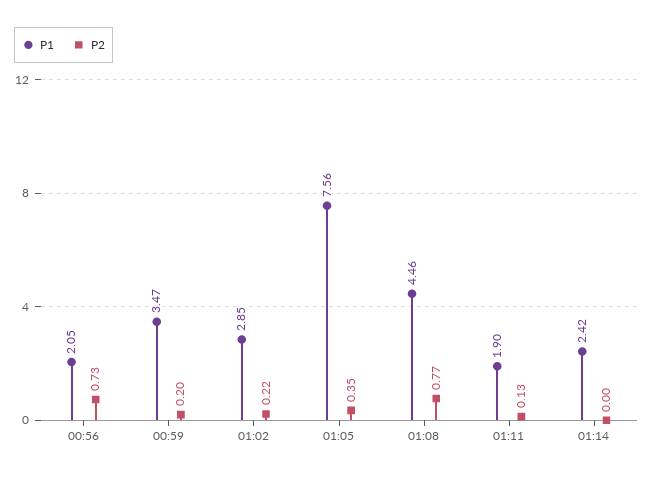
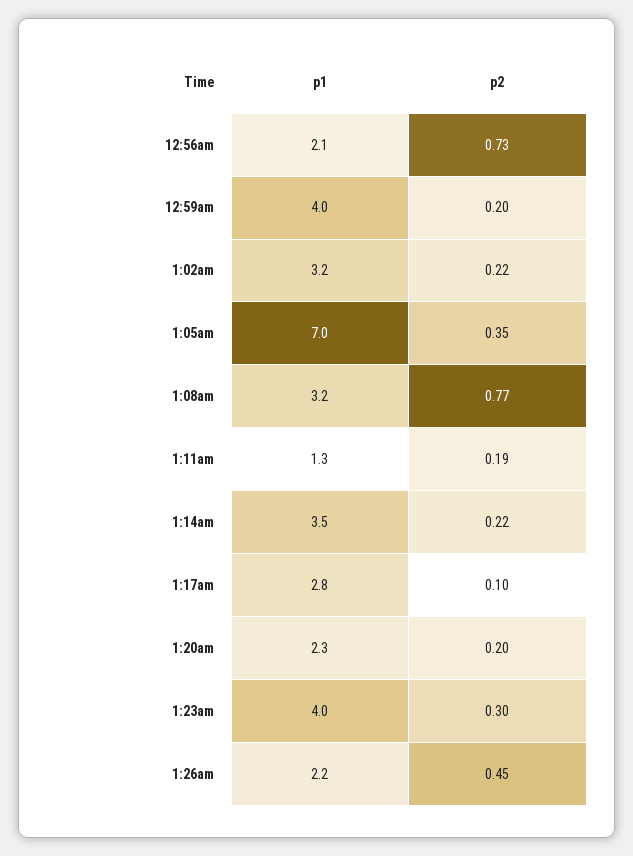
P1, 00:59: 3.47 -> 4
P1, 01:02: 2.85 -> 3.2
P1, 01:05: 7.56 -> 7
P1, 01:08: 4.46 -> 3.2
P1, 01:11: 1.9 -> 1.3
P2, 01:11: 0.13 -> 0.19
P1, 01:14: 2.42 -> 3.5
P2, 01:14: 0 -> 0.22
P1, 1:17am: none -> 2.8
P2, 1:17am: none -> 0.1
P1, 1:20am: none -> 2.3
P2, 1:20am: none -> 0.2
P1, 1:23am: none -> 4
P2, 1:23am: none -> 0.3
P1, 1:26am: none -> 2.2
P2, 1:26am: none -> 0.45

